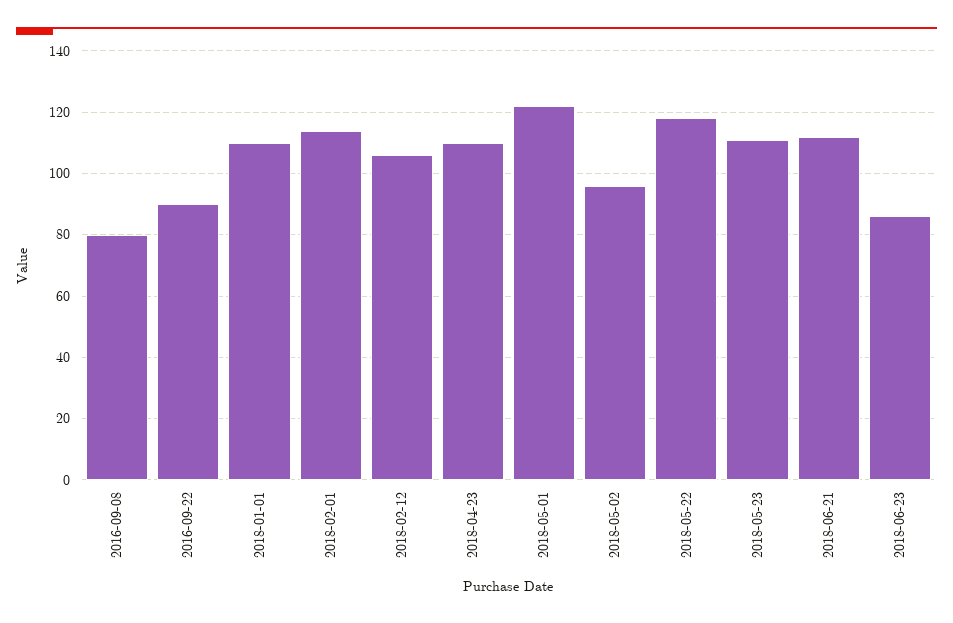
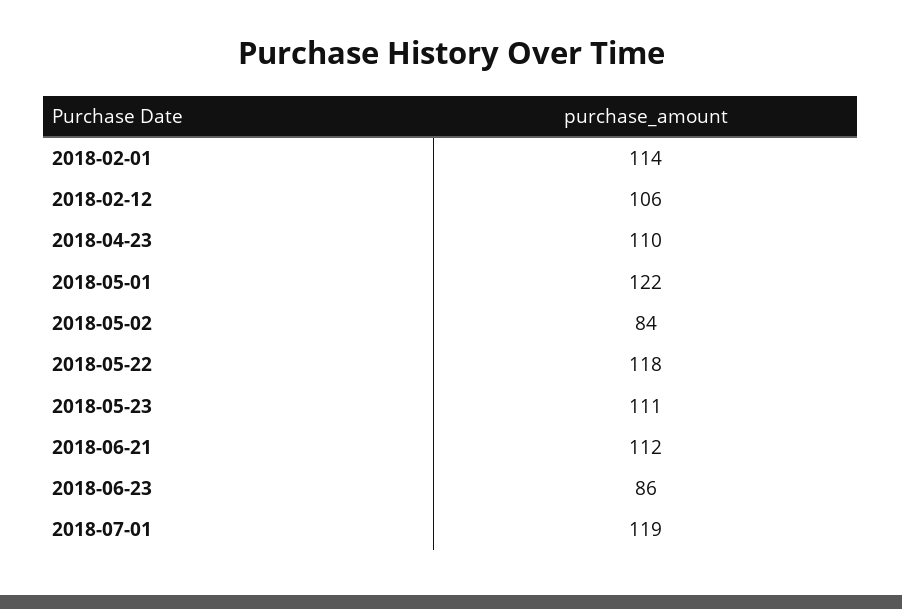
2016-09-08: 80 -> none
2016-09-22: 90 -> none
2018-01-01: 110 -> none
2018-05-02: 95 -> 84
2018-07-01: none -> 119

